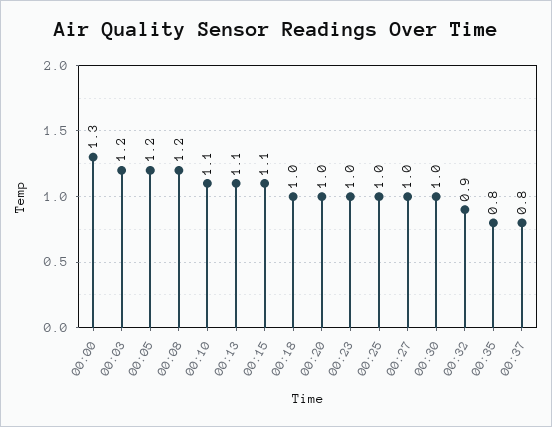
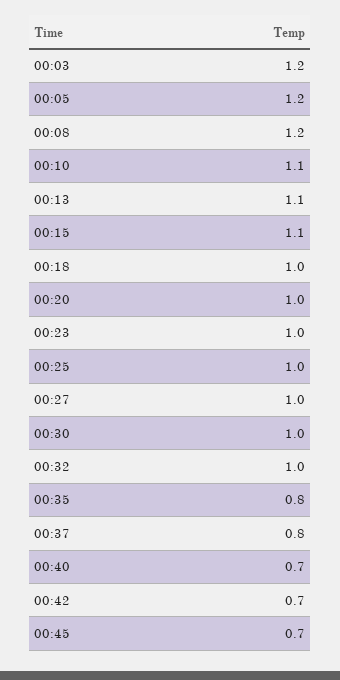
00:00: 1.3 -> none
00:32: 0.9 -> 1
00:40: none -> 0.7
00:42: none -> 0.7
00:45: none -> 0.7

